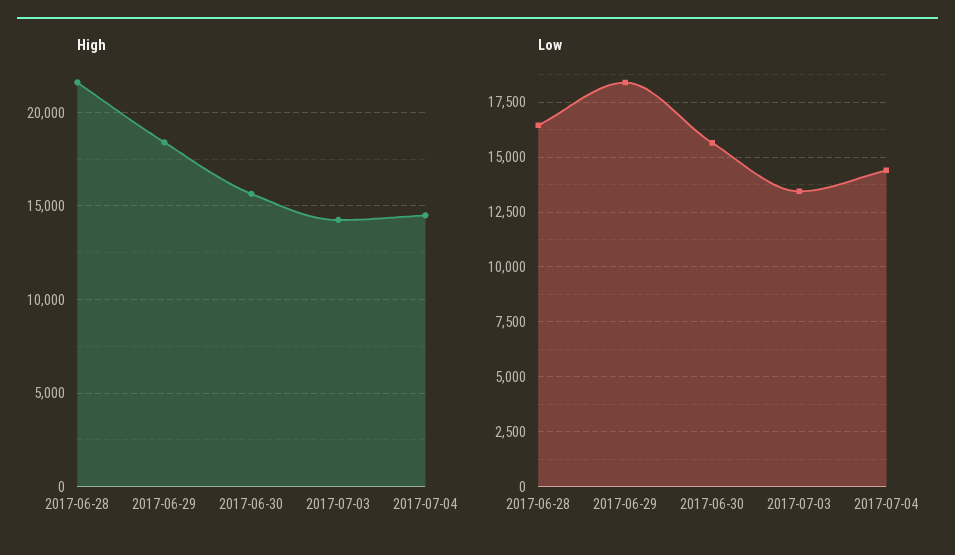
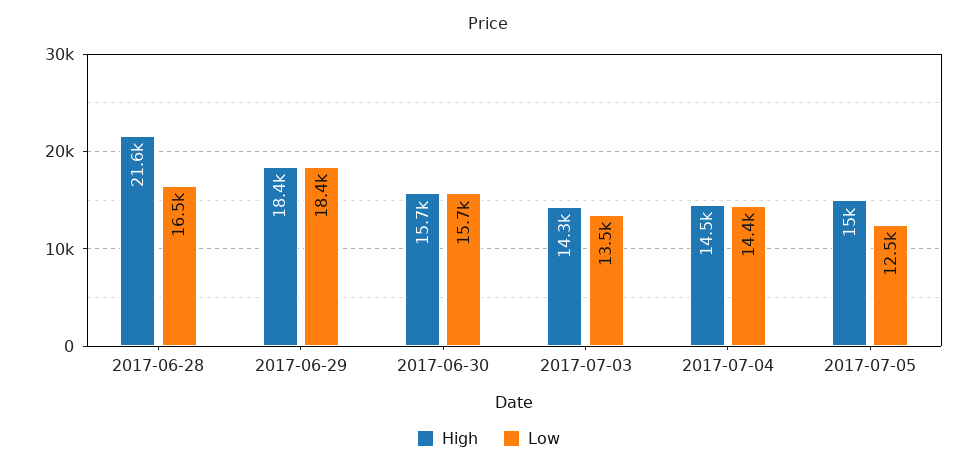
High, 2017-07-05: none -> 15000
Low, 2017-07-05: none -> 12500

